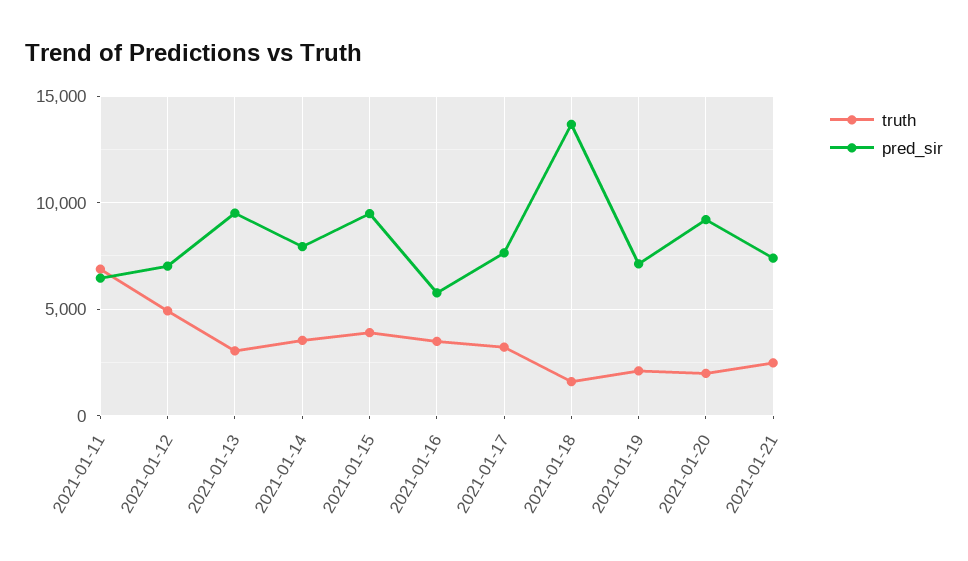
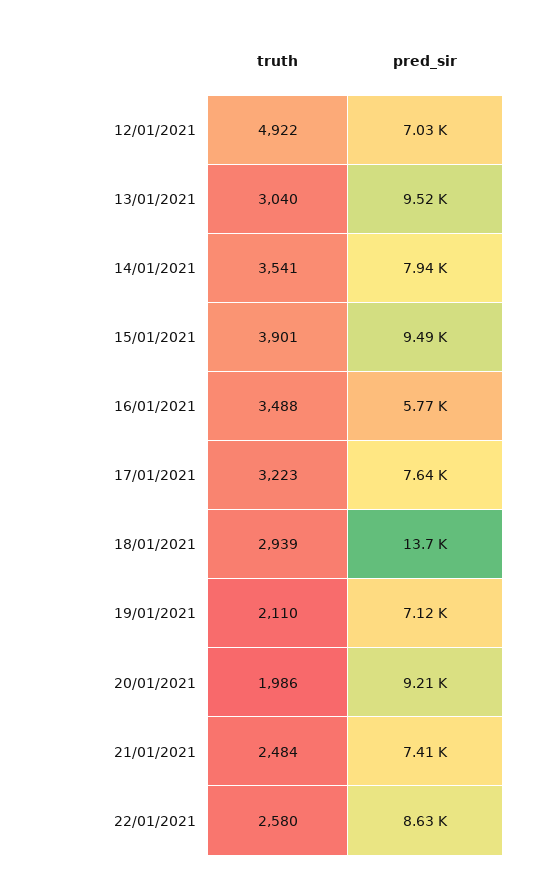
truth, 2021-01-11: 7000 -> none
pred_sir, 2021-01-11: 6500 -> none
truth, 2021-01-18: 1500 -> 2939
truth, 22/01/2021: none -> 2580
pred_sir, 22/01/2021: none -> 8630

